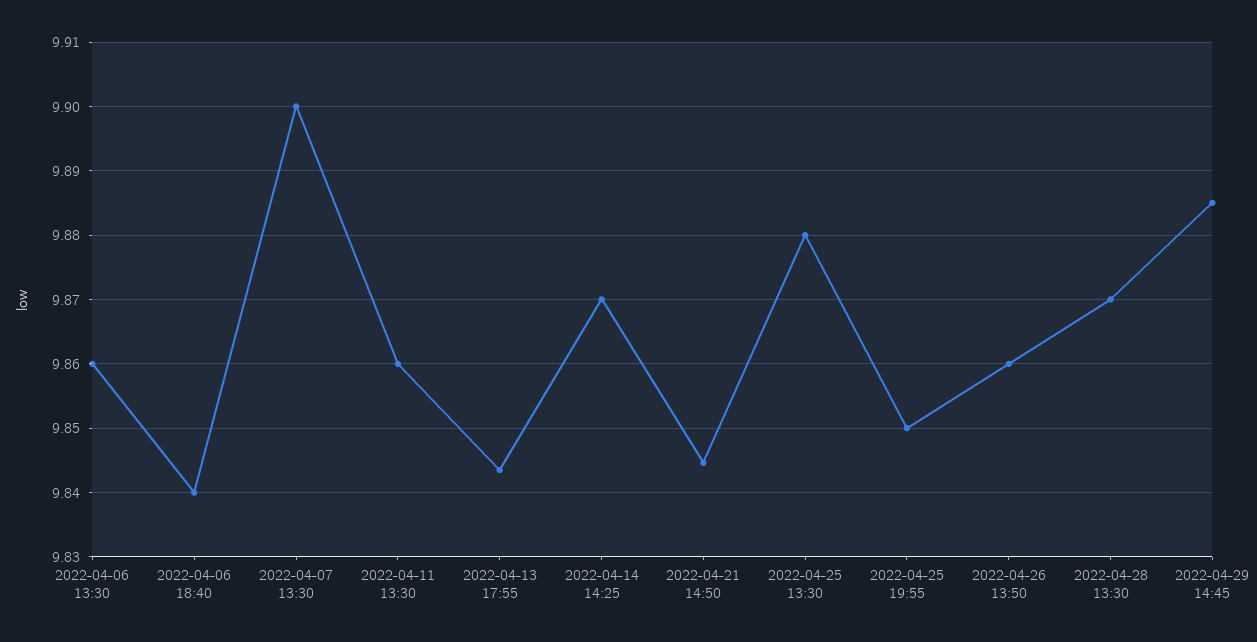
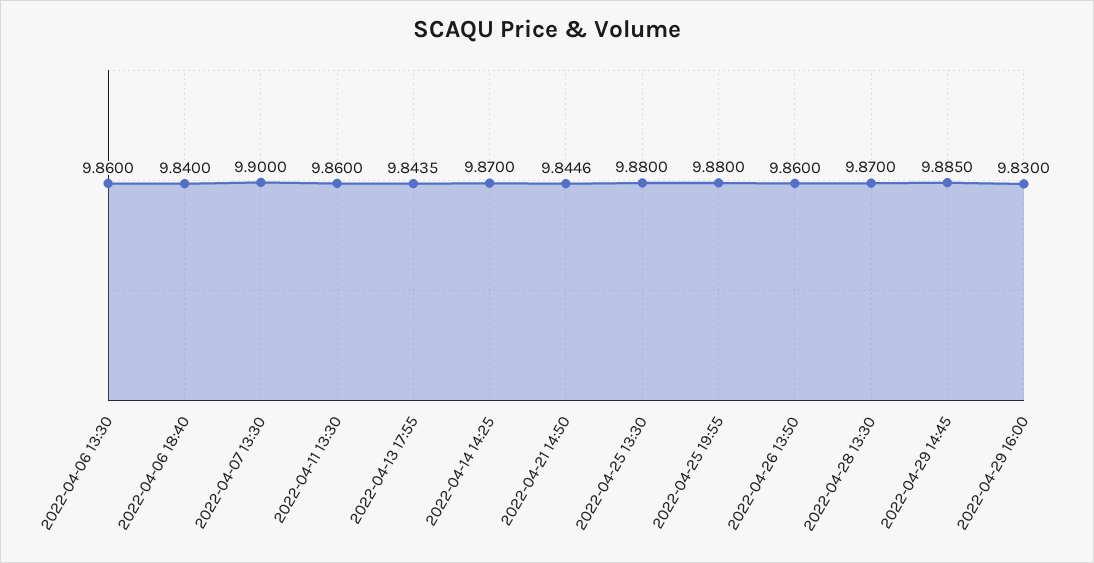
2022-04-25 19:55: 9.85 -> 9.88
2022-04-29 16:00: none -> 9.83

